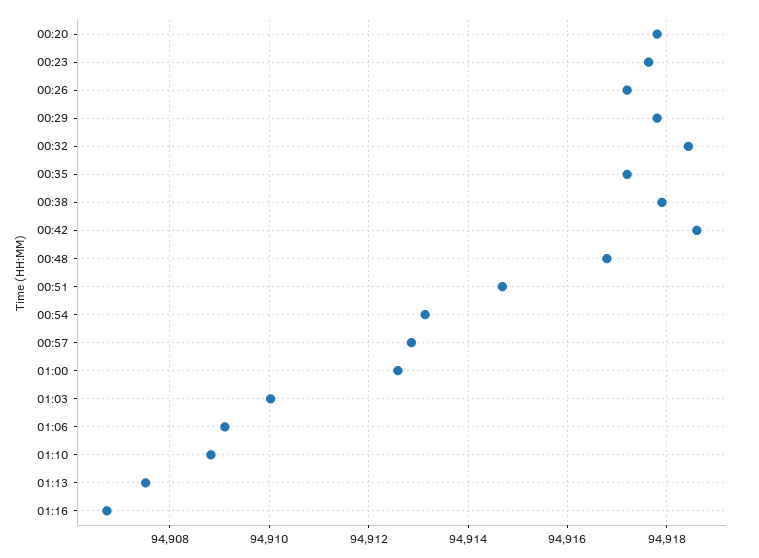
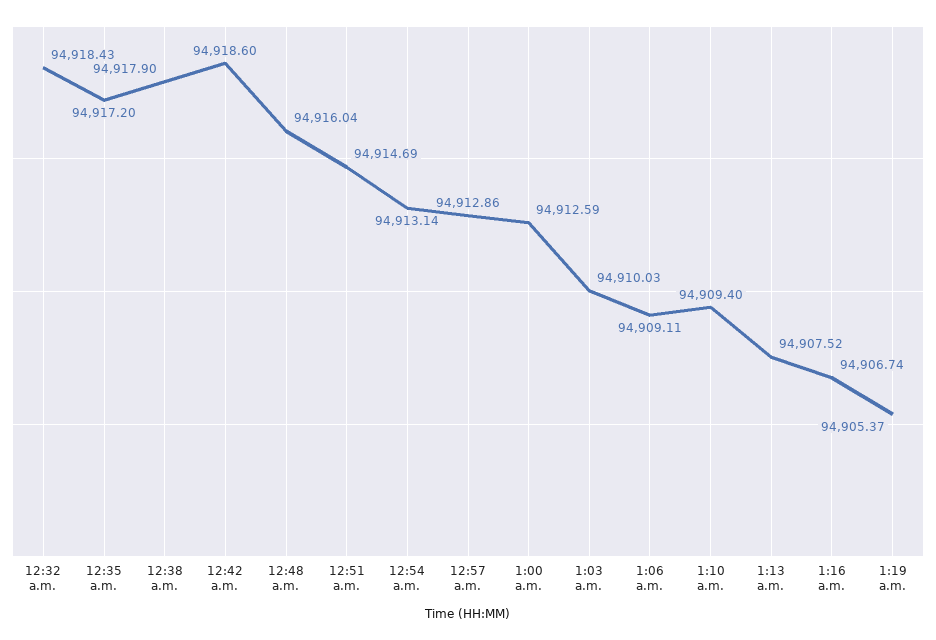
00:20: 94917.8 -> none
00:23: 94917.6 -> none
00:26: 94917.2 -> none
00:29: 94917.8 -> none
00:48: 94916.8 -> 94916.04
01:10: 94908.8 -> 94909.4
1:19 a.m.: none -> 94905.37

